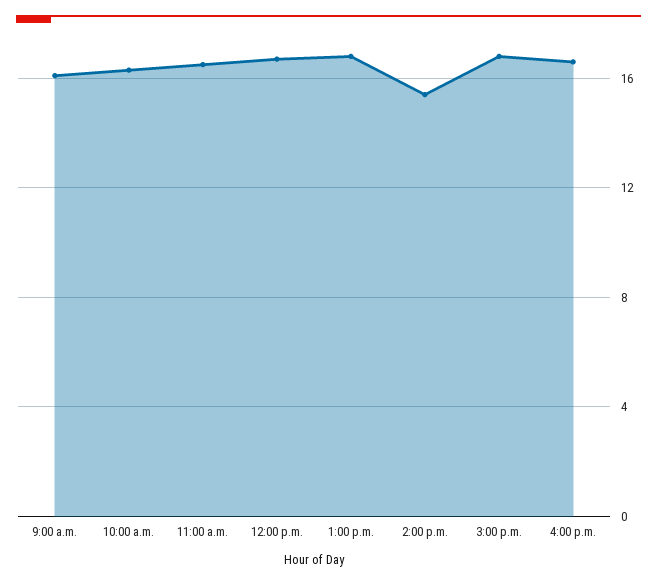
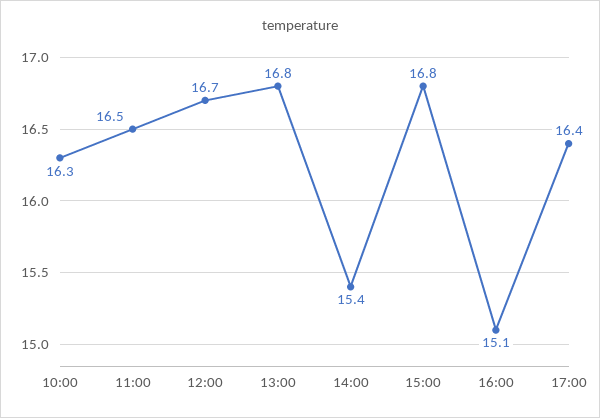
9:00 a.m.: 16 -> none
4:00 p.m.: 16.5 -> 15.1
17:00: none -> 16.4

